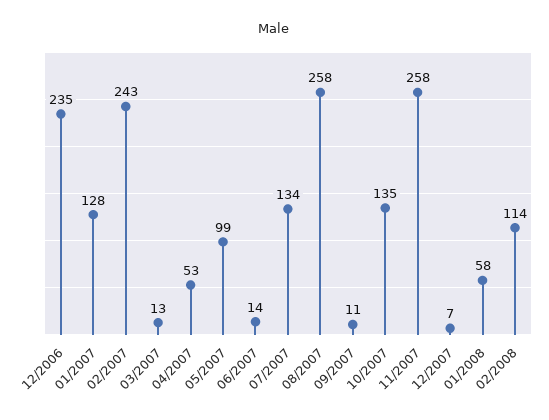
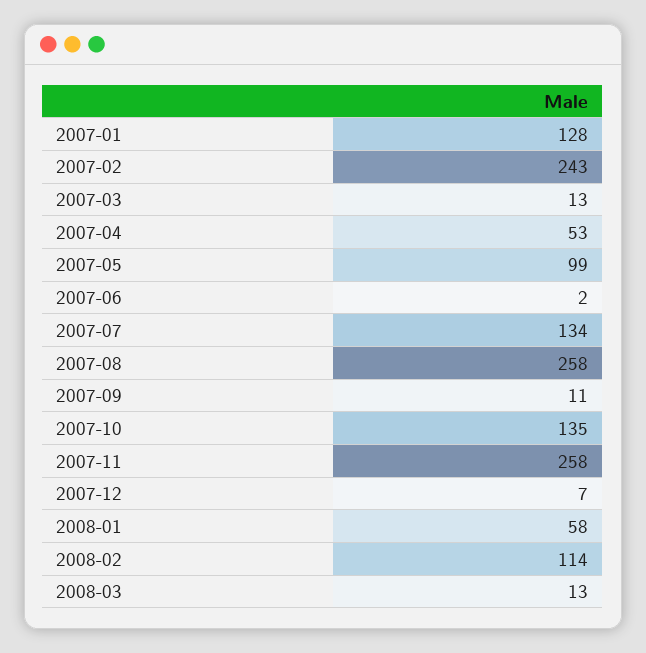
12/2006: 235 -> none
06/2007: 14 -> 2
2008-03: none -> 13

